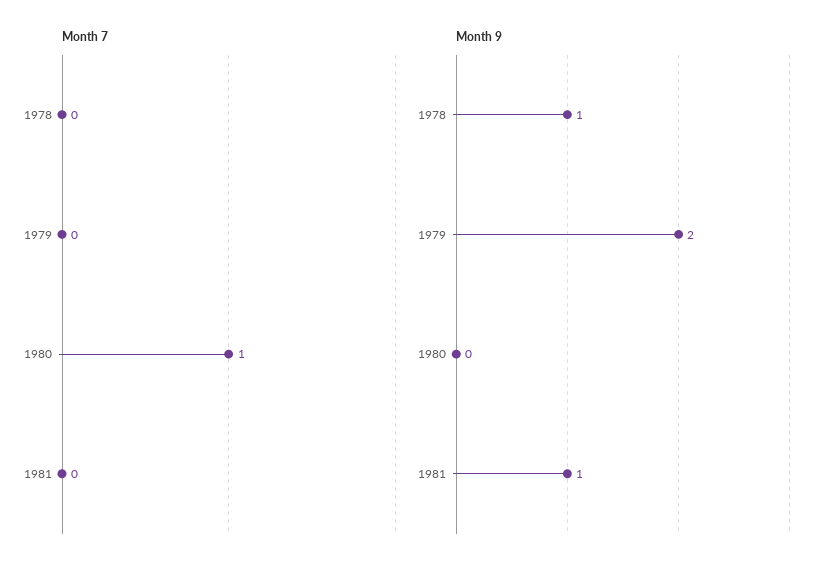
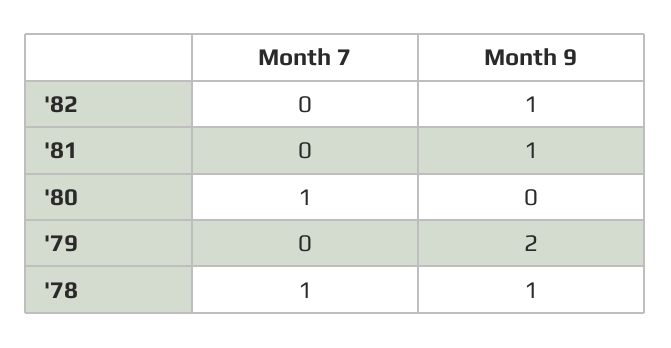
Month 7, 1978: 0 -> 1
Month 7, '82: none -> 0
Month 9, '82: none -> 1

